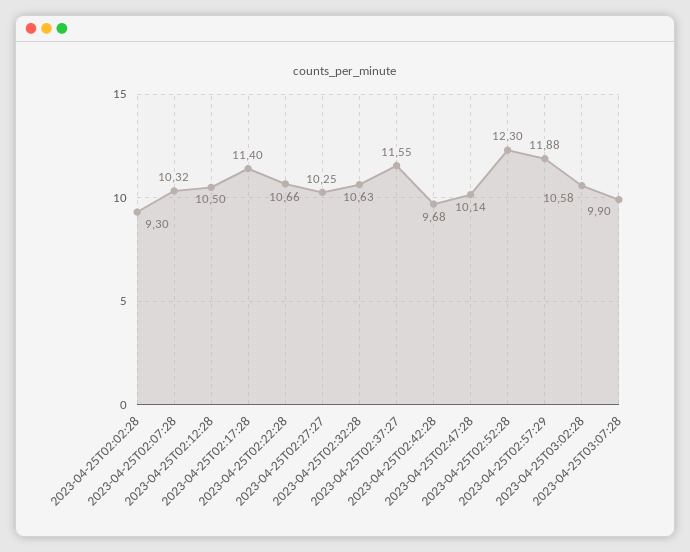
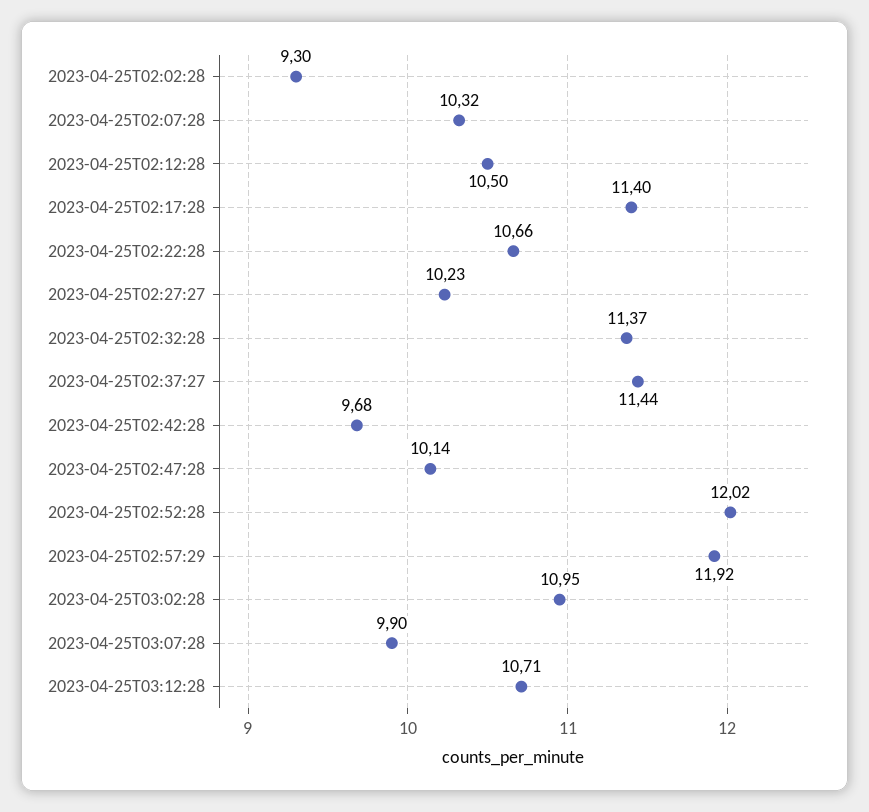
2023-04-25T02:27:27: 10.25 -> 10.23
2023-04-25T02:32:28: 10.63 -> 11.37
2023-04-25T02:37:27: 11.55 -> 11.44
2023-04-25T02:52:28: 12.3 -> 12.02
2023-04-25T02:57:29: 11.88 -> 11.92
2023-04-25T03:02:28: 10.58 -> 10.95
2023-04-25T03:12:28: none -> 10.71

